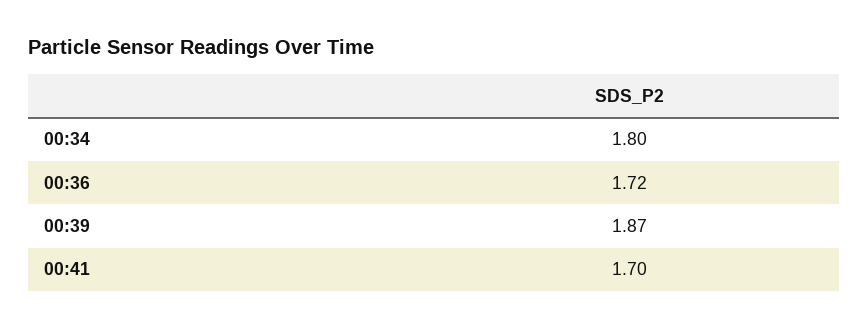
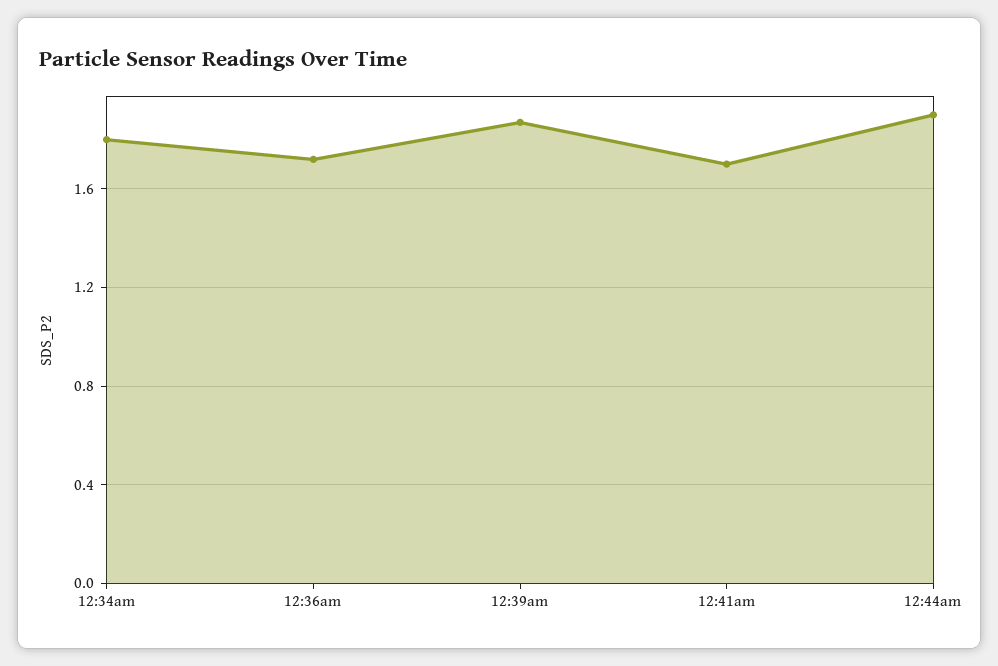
12:44am: none -> 1.9

